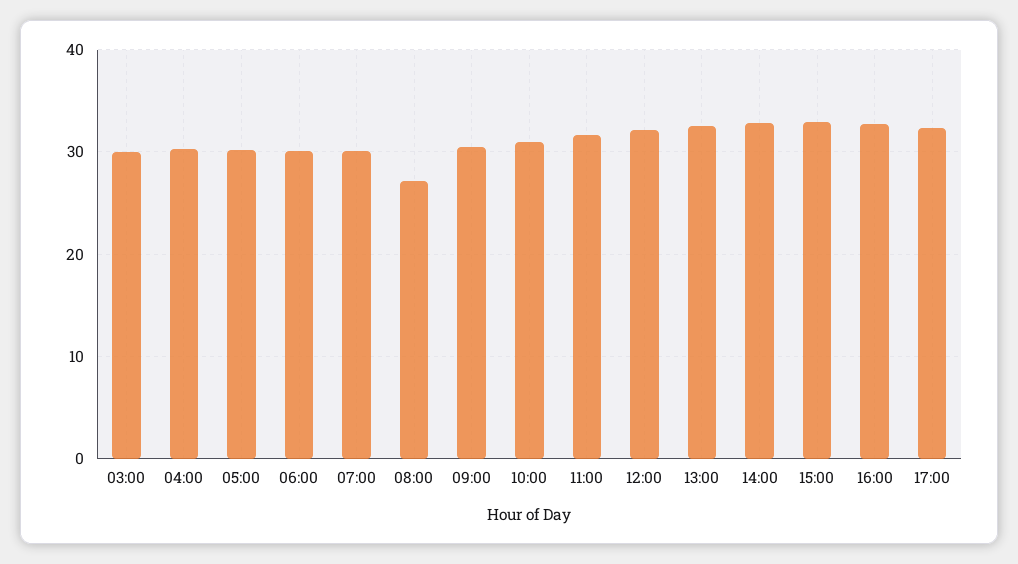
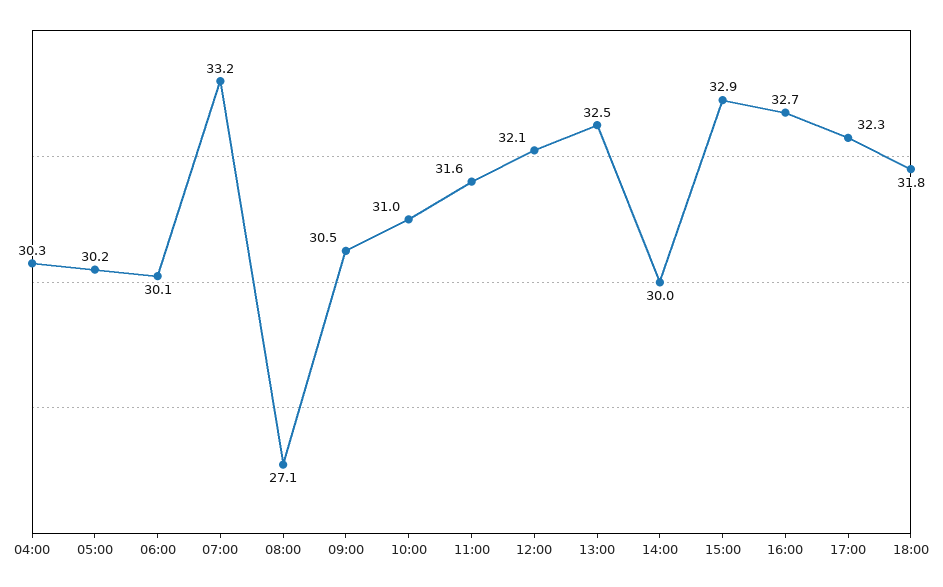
03:00: 30 -> none
07:00: 30 -> 33.2
14:00: 33 -> 30
18:00: none -> 31.8

